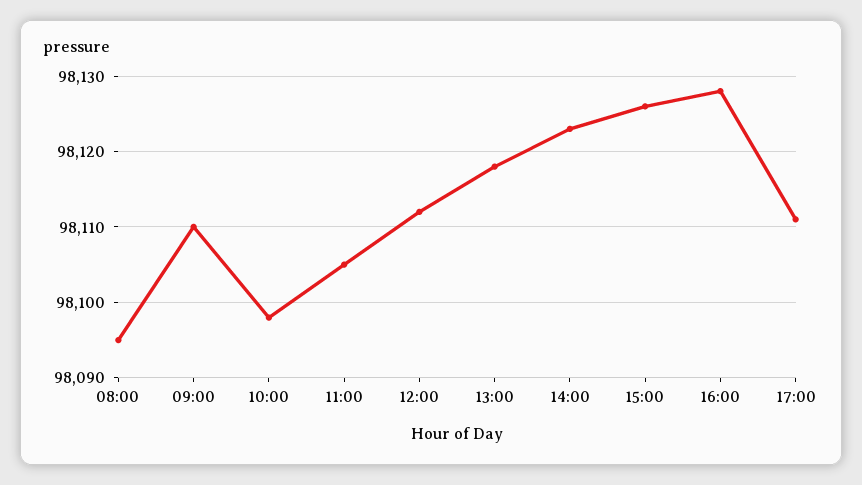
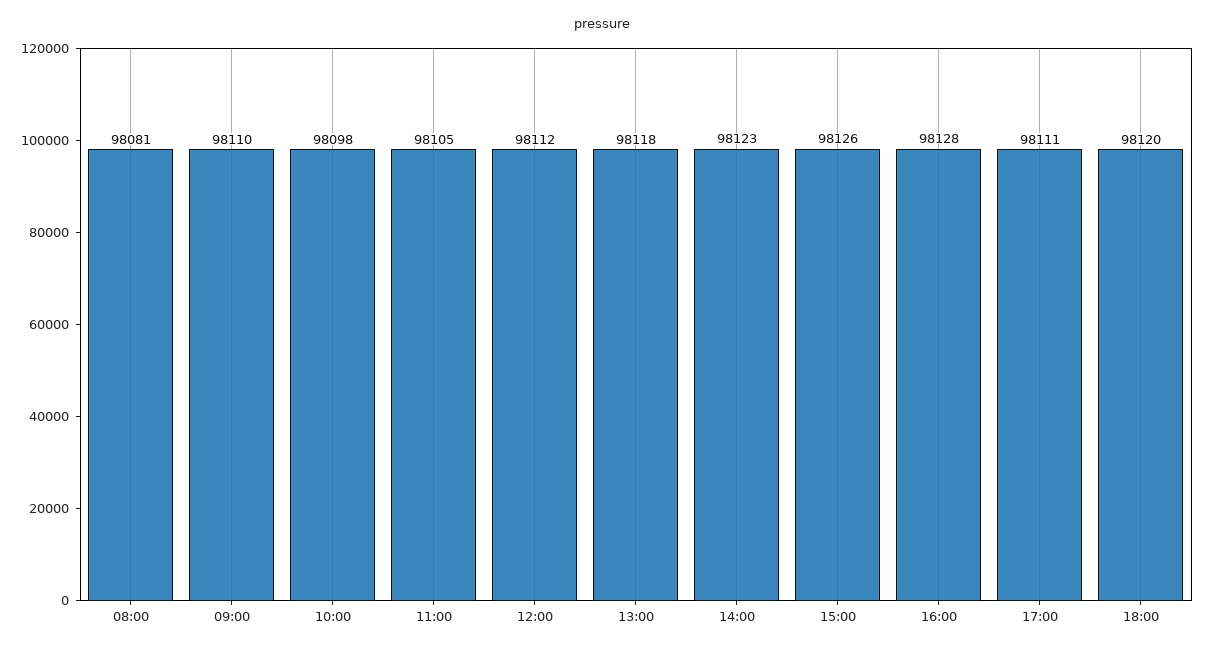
08:00: 98095 -> 98081
18:00: none -> 98120

